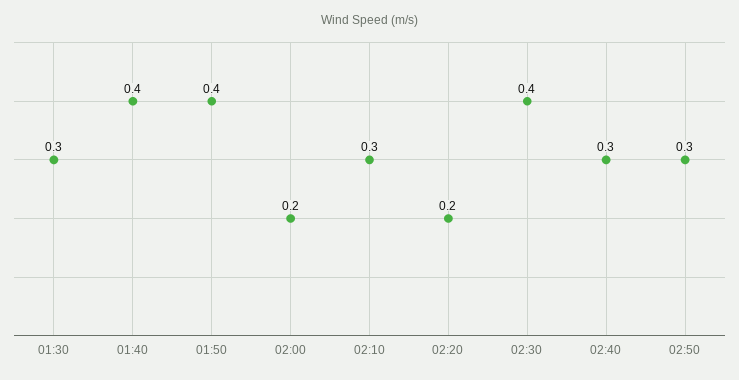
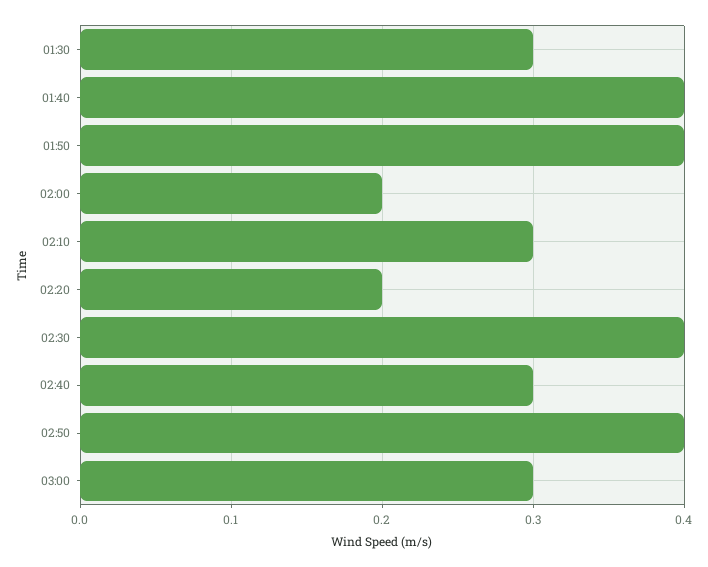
02:50: 0.3 -> 0.4
03:00: none -> 0.3

